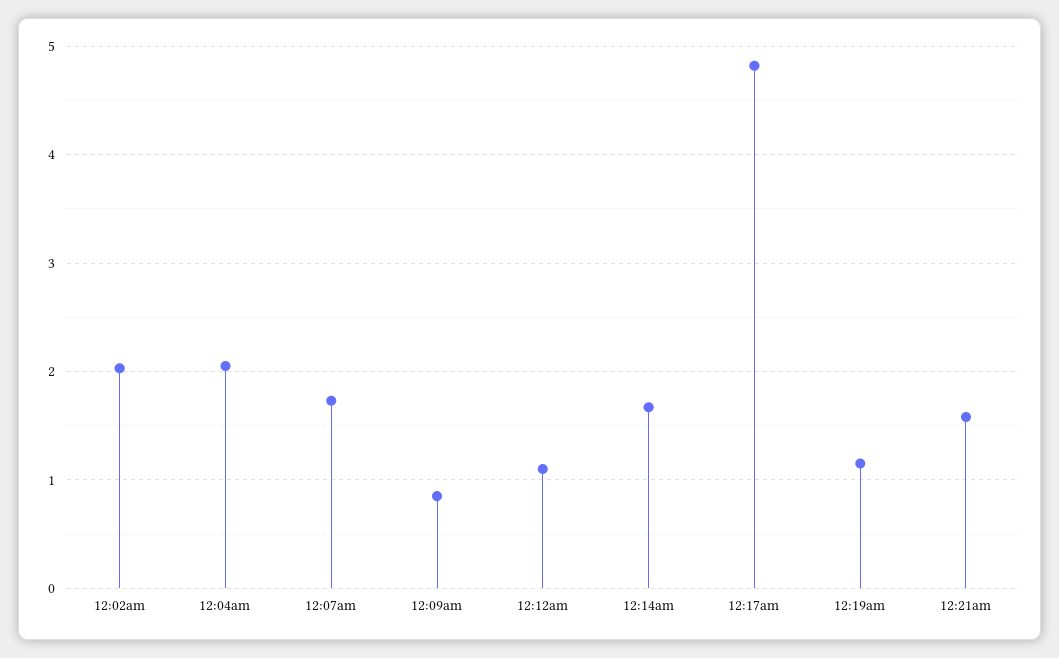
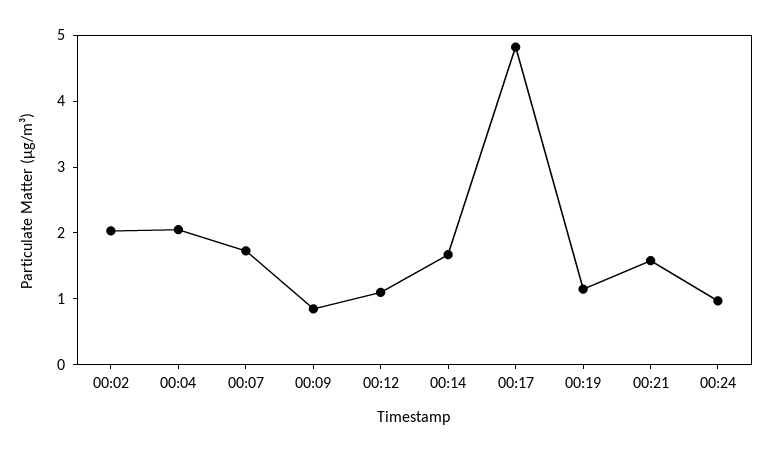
00:24: none -> 1

